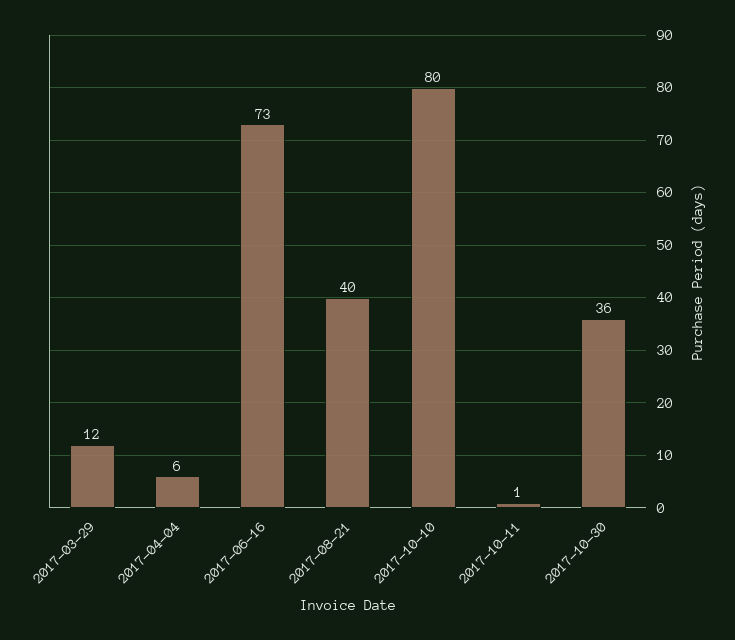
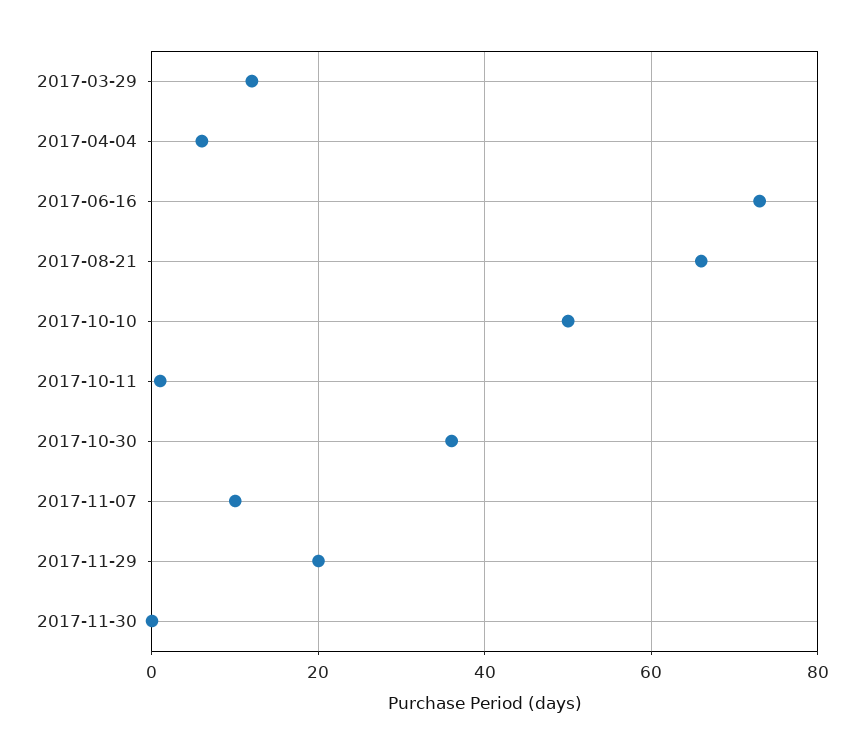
2017-08-21: 40 -> 65
2017-10-10: 80 -> 50
2017-11-07: none -> 10
2017-11-29: none -> 20
2017-11-30: none -> 0

